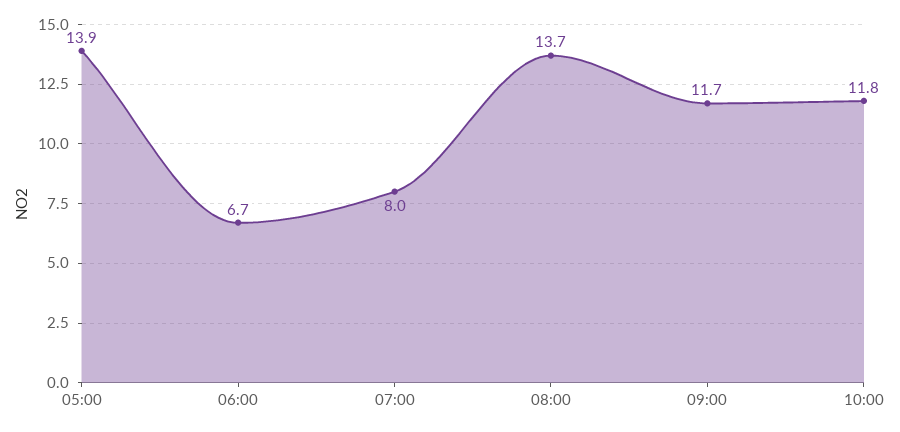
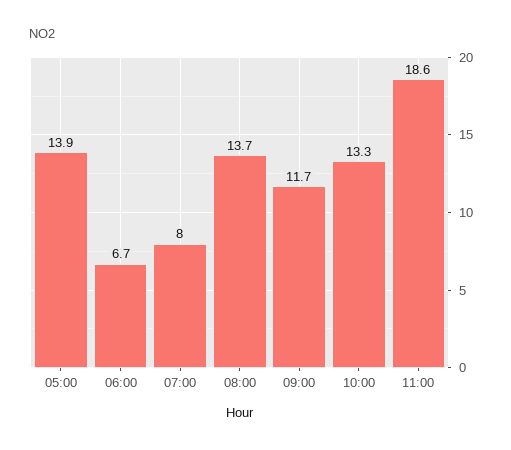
10:00: 11.8 -> 13.3
11:00: none -> 18.6

